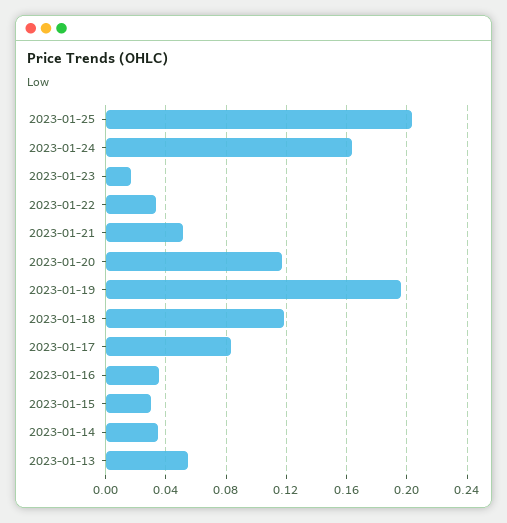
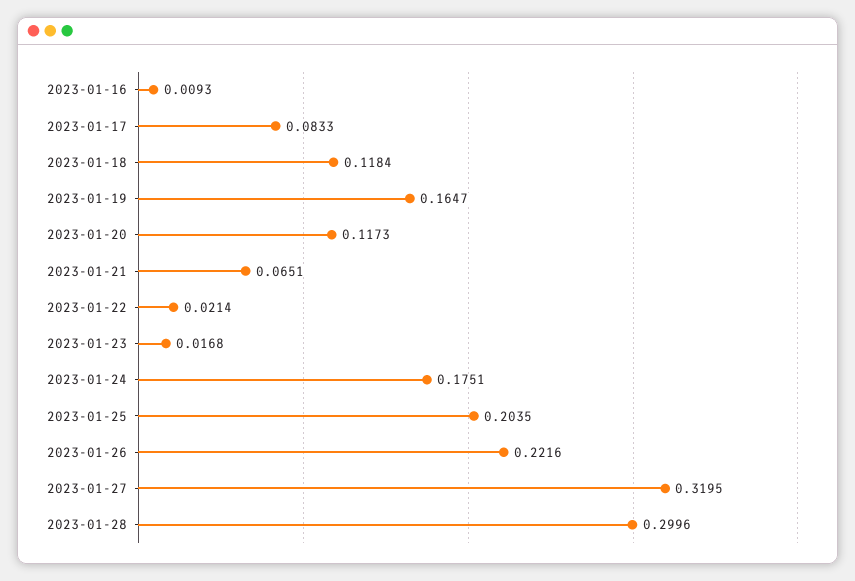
2023-01-24: 0.165 -> 0.1751
2023-01-22: 0.035 -> 0.0214
2023-01-21: 0.05 -> 0.0651
2023-01-19: 0.195 -> 0.1647
2023-01-16: 0.035 -> 0.0093
2023-01-15: 0.03 -> none
2023-01-14: 0.035 -> none
2023-01-13: 0.055 -> none
2023-01-26: none -> 0.2216
2023-01-27: none -> 0.3195
2023-01-28: none -> 0.2996

